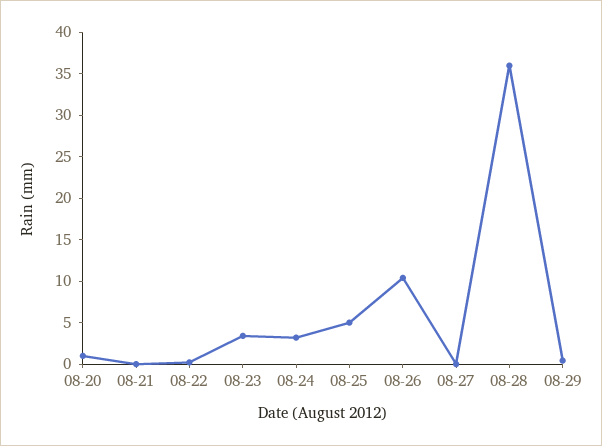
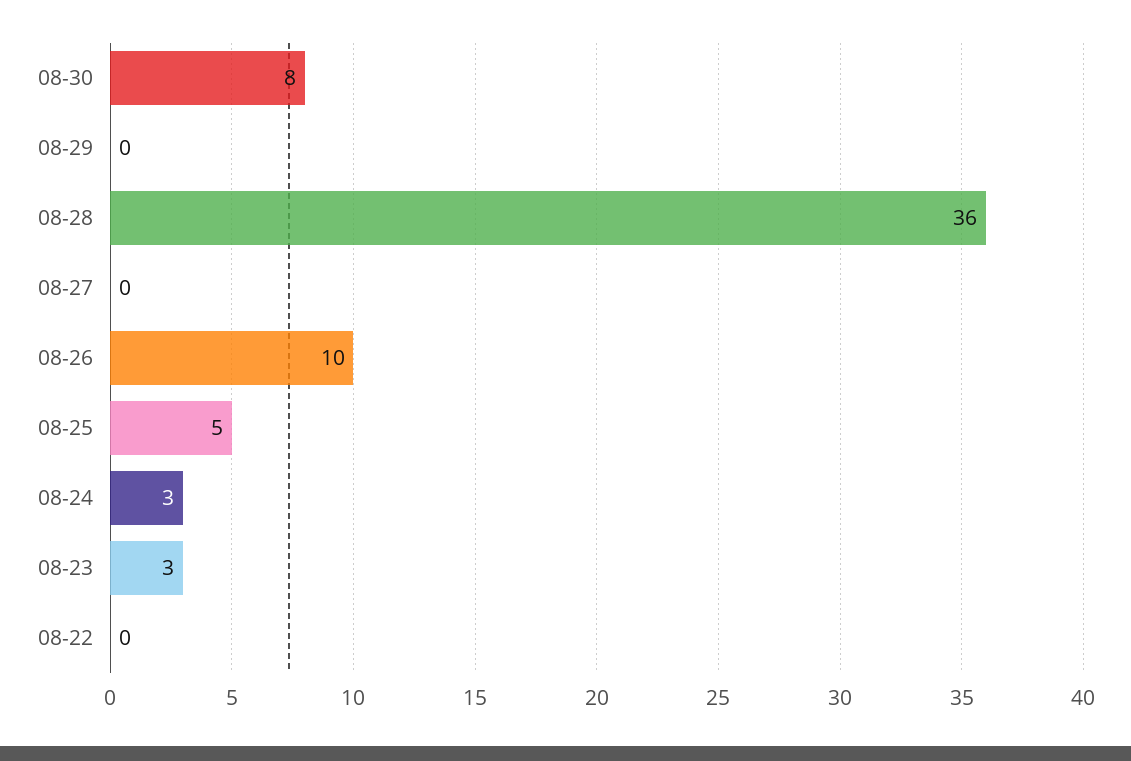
08-20: 1 -> none
08-21: 0 -> none
08-30: none -> 8

